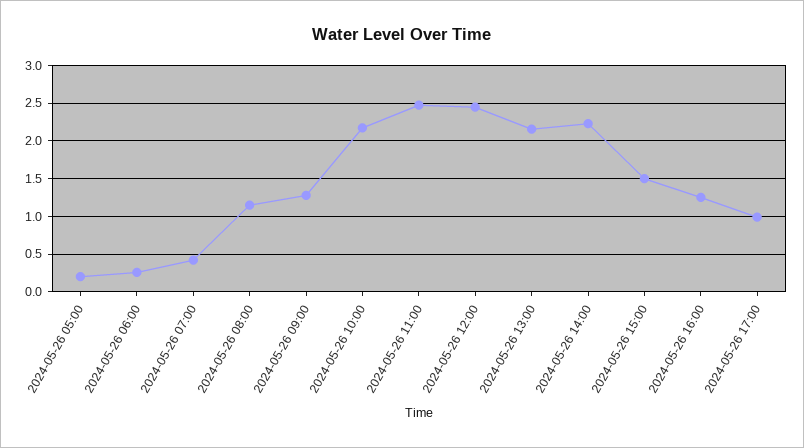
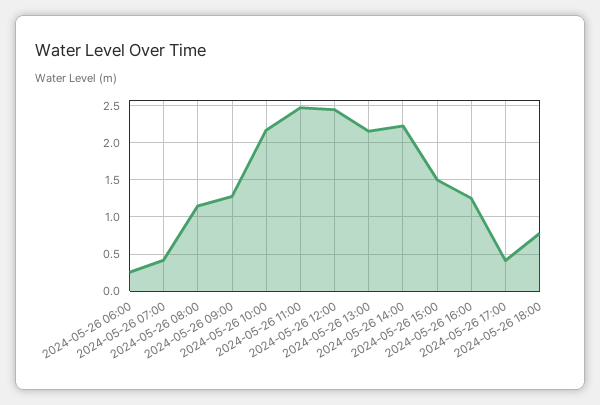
2024-05-26 05:00: 0.2 -> none
2024-05-26 17:00: 1 -> 0.4
2024-05-26 18:00: none -> 0.8

